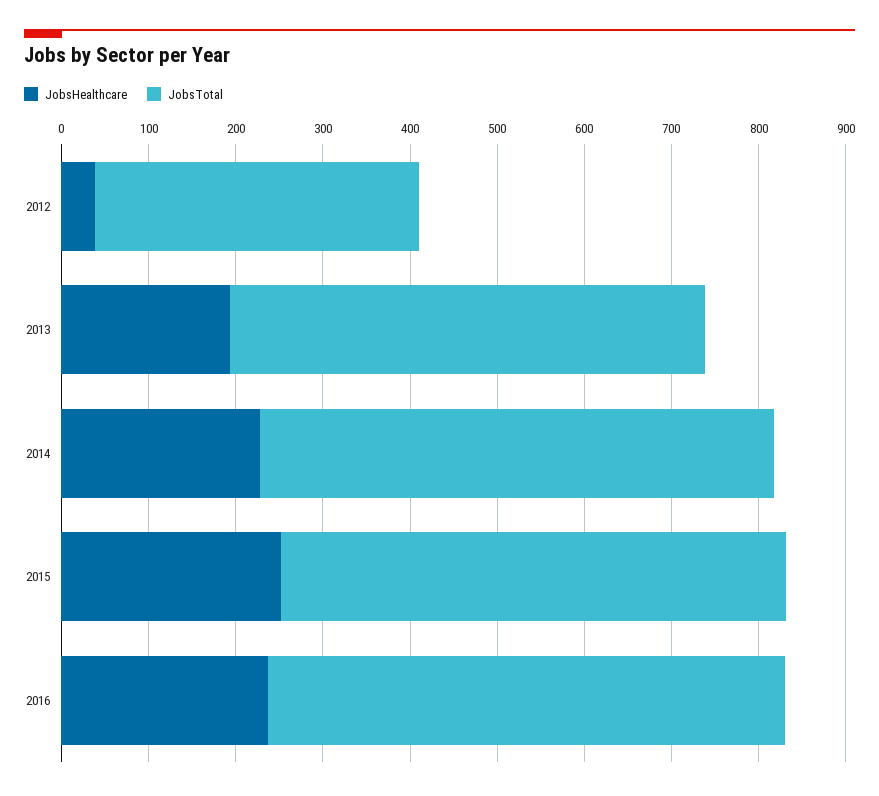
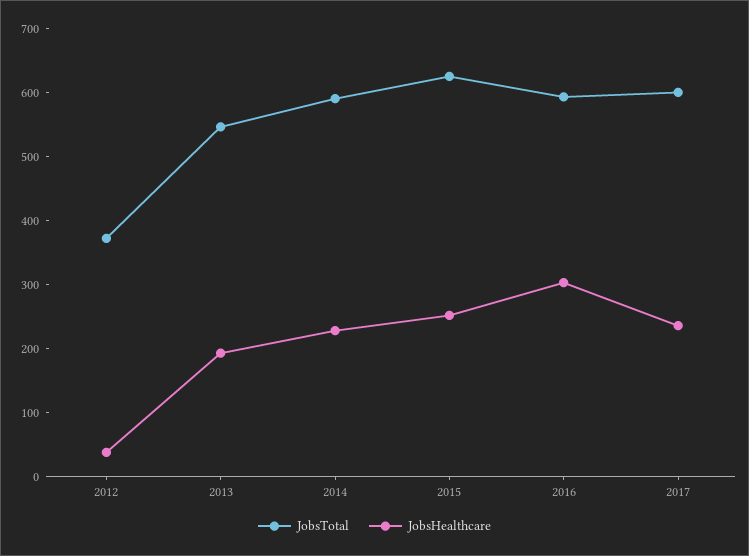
JobsTotal, 2015: 580 -> 620
JobsHealthcare, 2016: 240 -> 300
JobsTotal, 2017: none -> 600
JobsHealthcare, 2017: none -> 240

